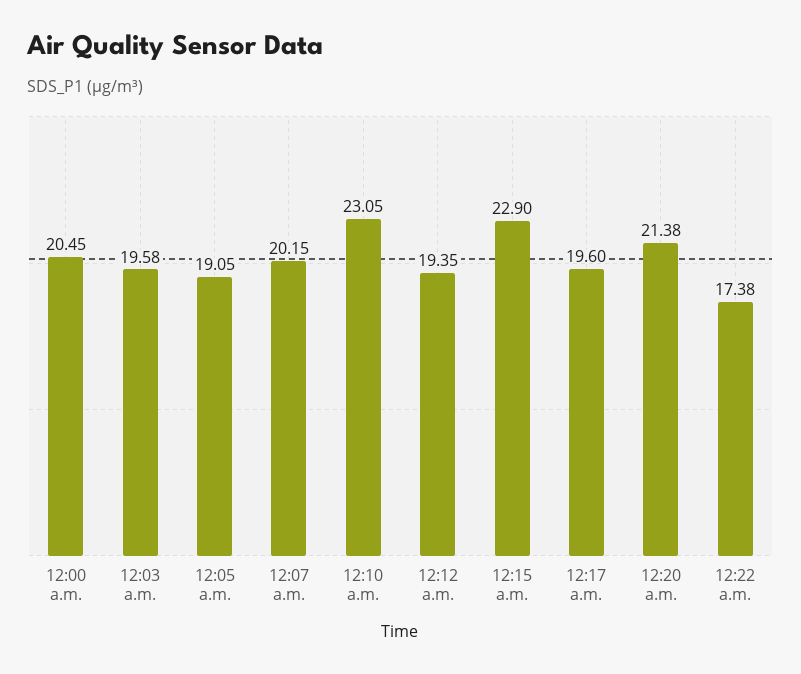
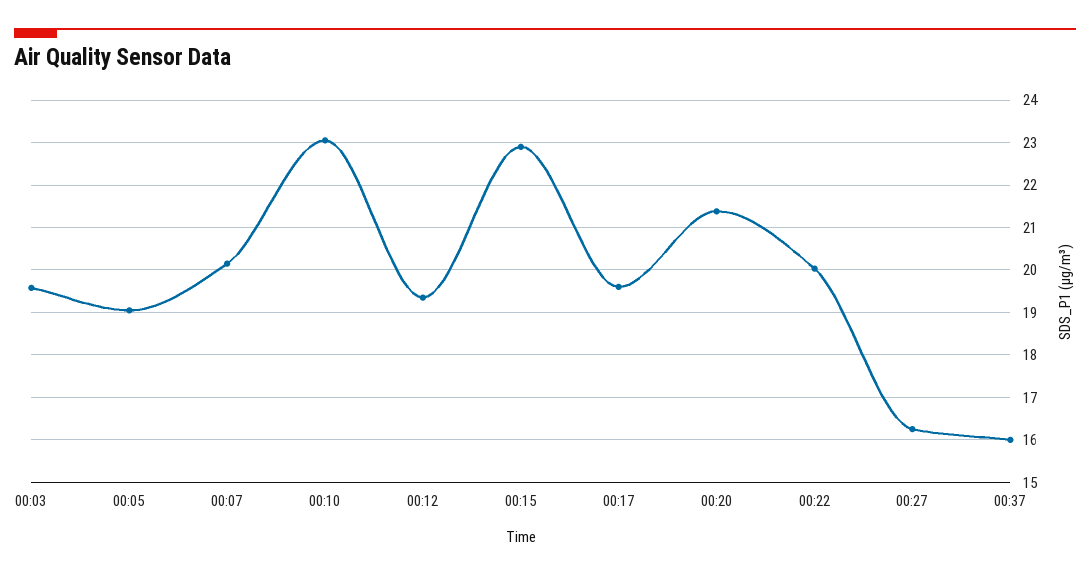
12:00 a.m.: 20.45 -> none
12:22 a.m.: 17.38 -> 20
00:27: none -> 16.2
00:37: none -> 16

